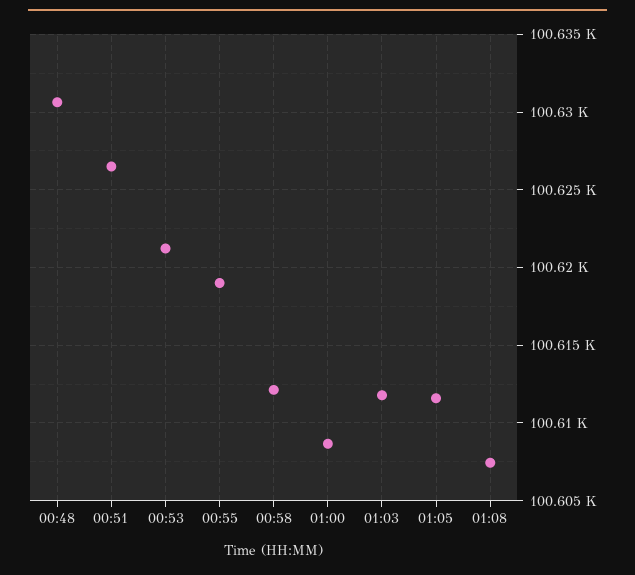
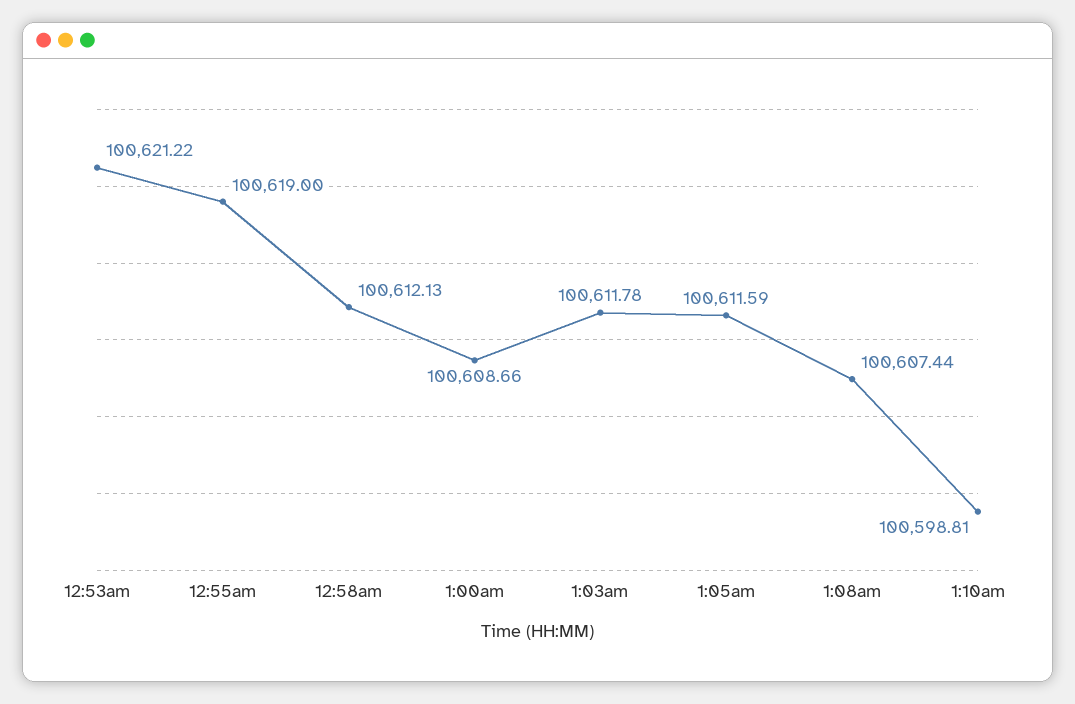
00:48: 100630.5 -> none
00:51: 100626.5 -> none
1:10am: none -> 100598.81

